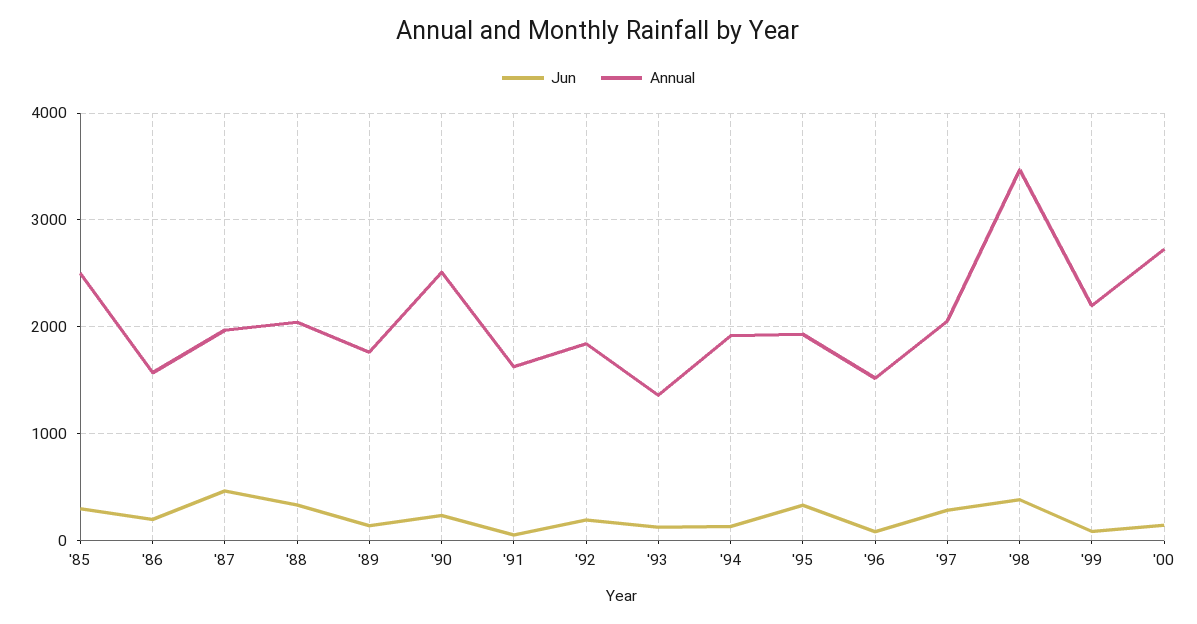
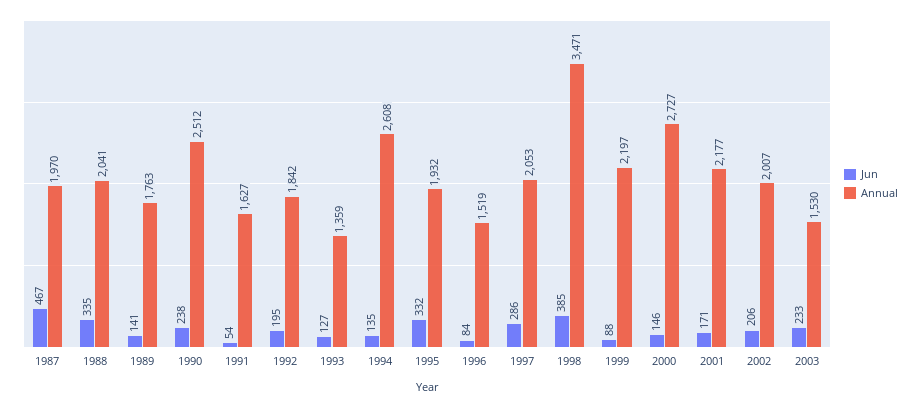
Jun, '85: 300 -> none
Annual, '85: 2500 -> none
Jun, '86: 200 -> none
Annual, '86: 1600 -> none
Annual, '94: 1900 -> 2608
Jun, 2001: none -> 171
Annual, 2001: none -> 2177
Jun, 2002: none -> 206
Annual, 2002: none -> 2007
Jun, 2003: none -> 233
Annual, 2003: none -> 1530

